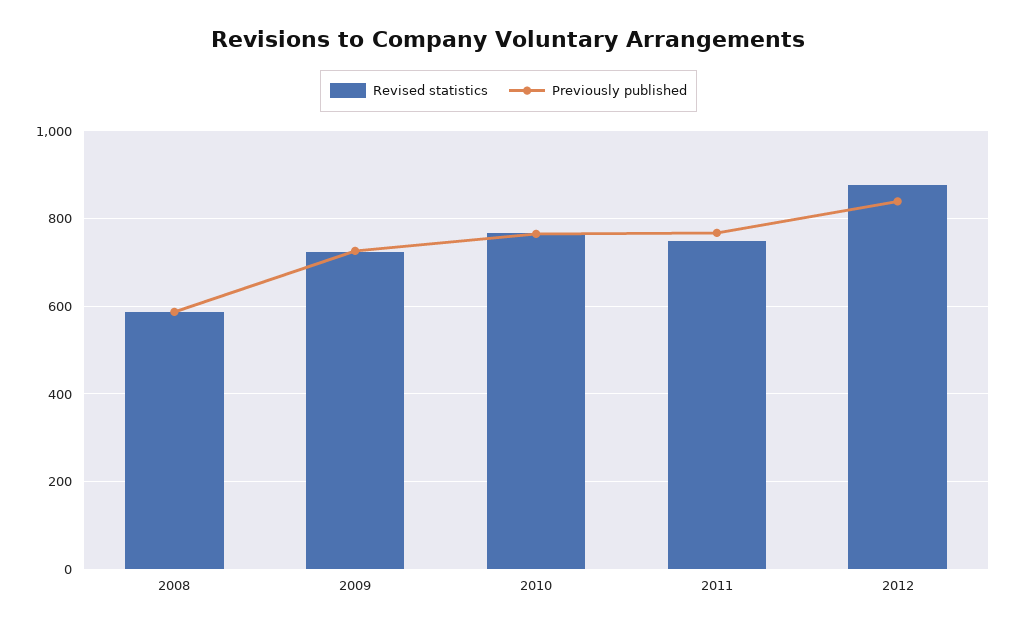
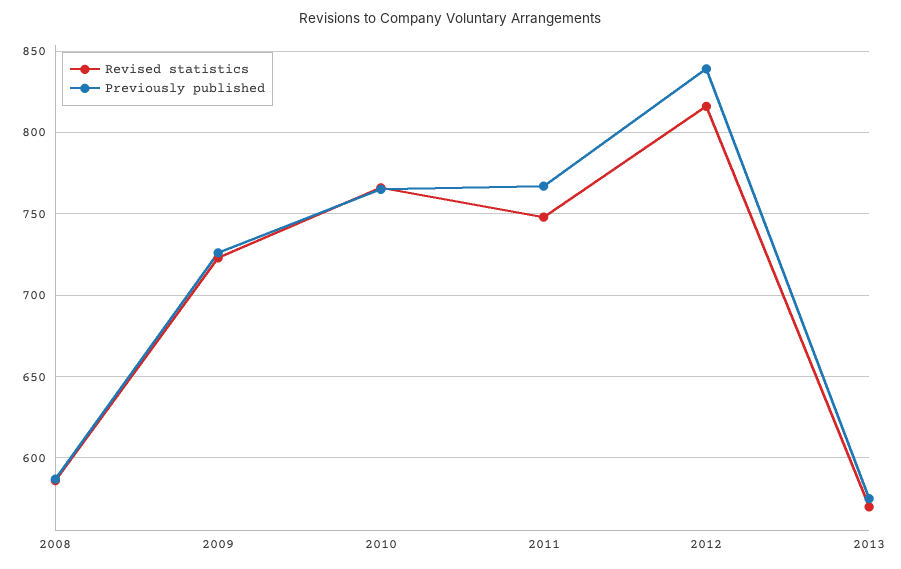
Revised statistics, 2012: 880 -> 815
Revised statistics, 2013: none -> 570
Previously published, 2013: none -> 575

